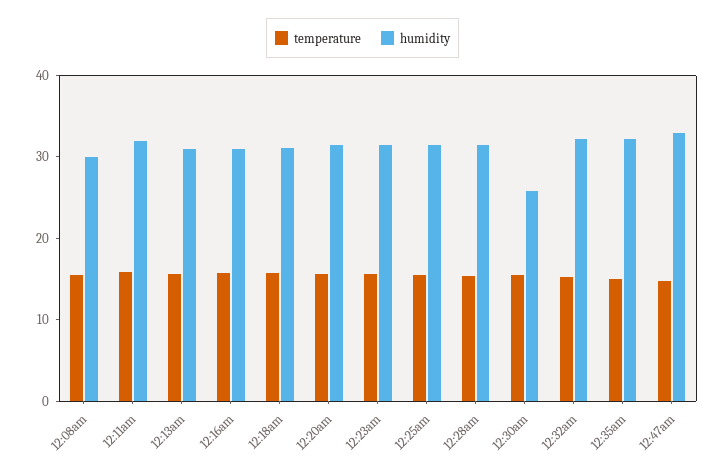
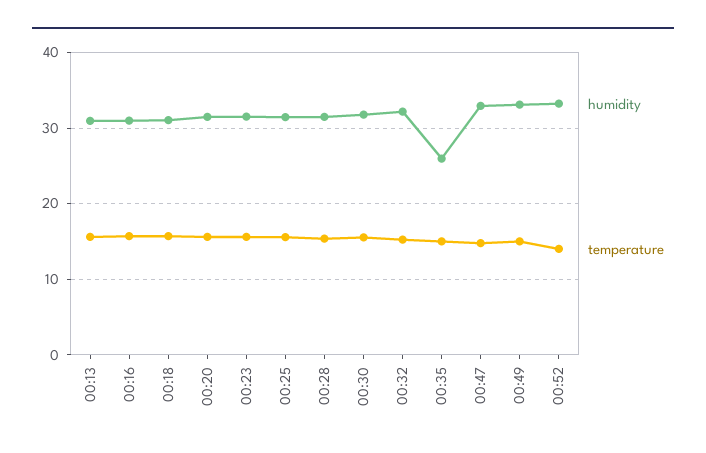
temperature, 12:08am: 16 -> none
humidity, 12:08am: 30 -> none
temperature, 12:11am: 16 -> none
humidity, 12:11am: 32 -> none
humidity, 12:30am: 26 -> 32
humidity, 12:35am: 32 -> 26
humidity, 00:49: none -> 33
temperature, 00:49: none -> 15
humidity, 00:52: none -> 33
temperature, 00:52: none -> 14

